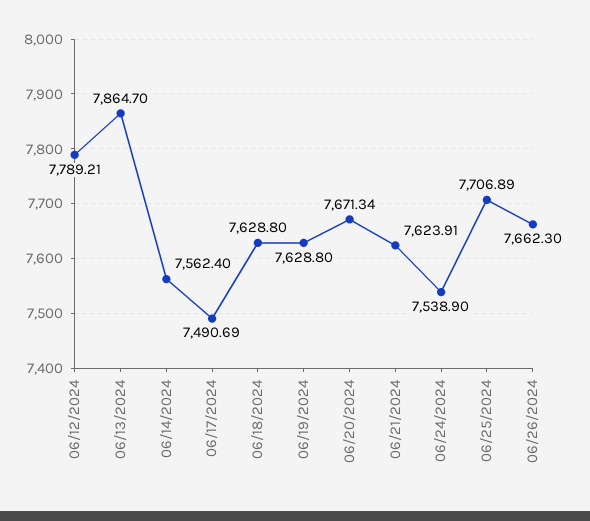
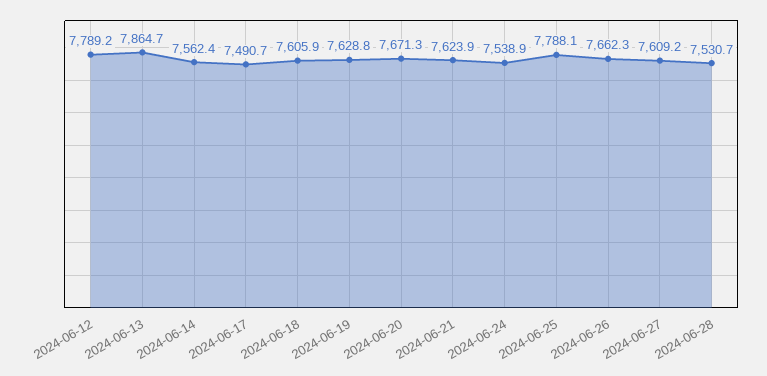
06/18/2024: 7628.8 -> 7605.9
06/25/2024: 7706.89 -> 7788.1
2024-06-27: none -> 7609.2
2024-06-28: none -> 7530.7

